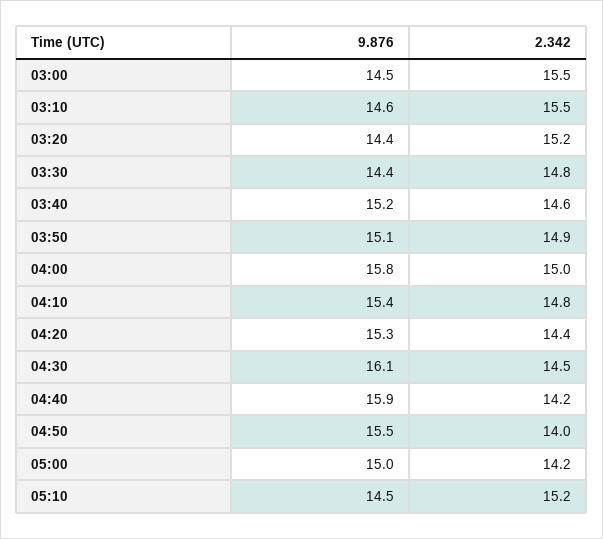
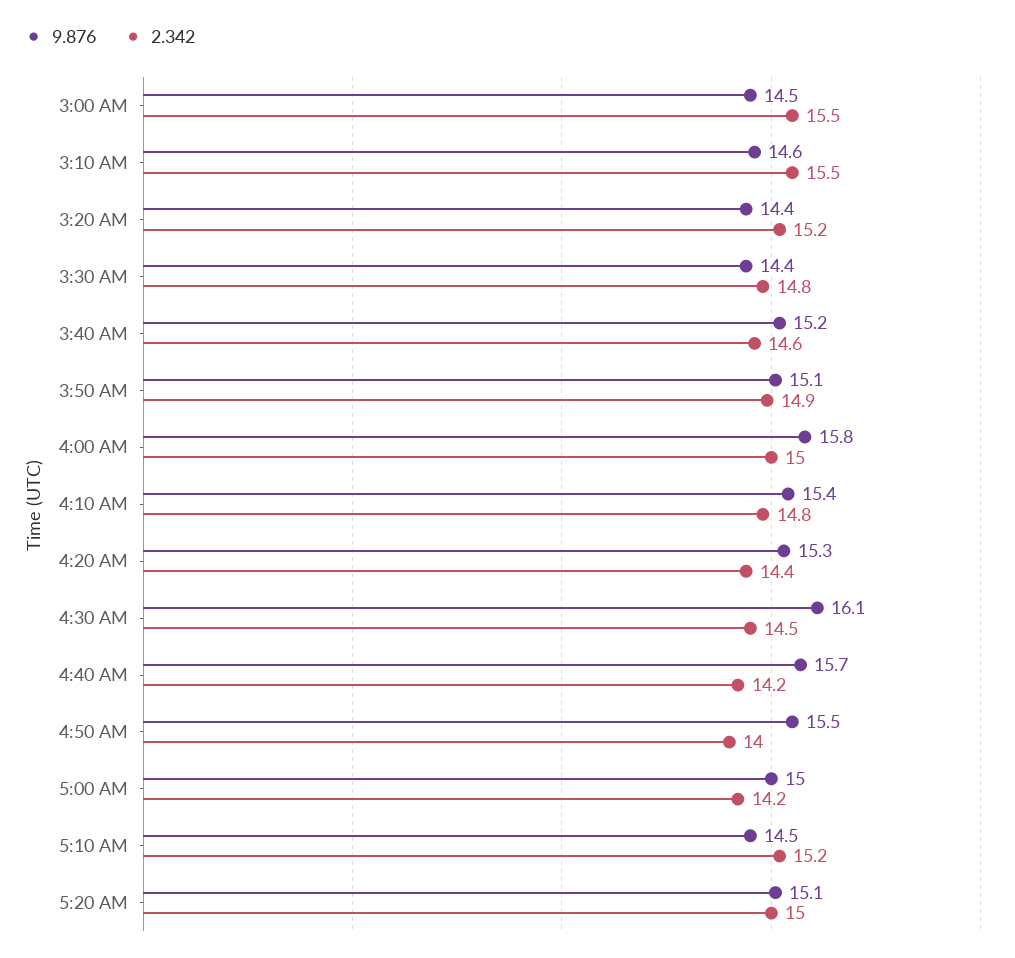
9.876, 04:40: 15.9 -> 15.7
9.876, 5:20 AM: none -> 15.1
2.342, 5:20 AM: none -> 15

